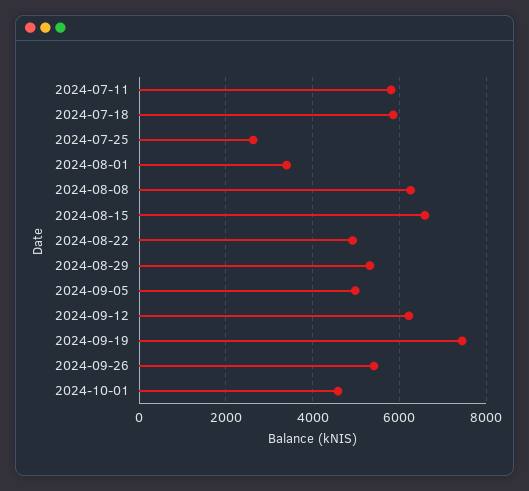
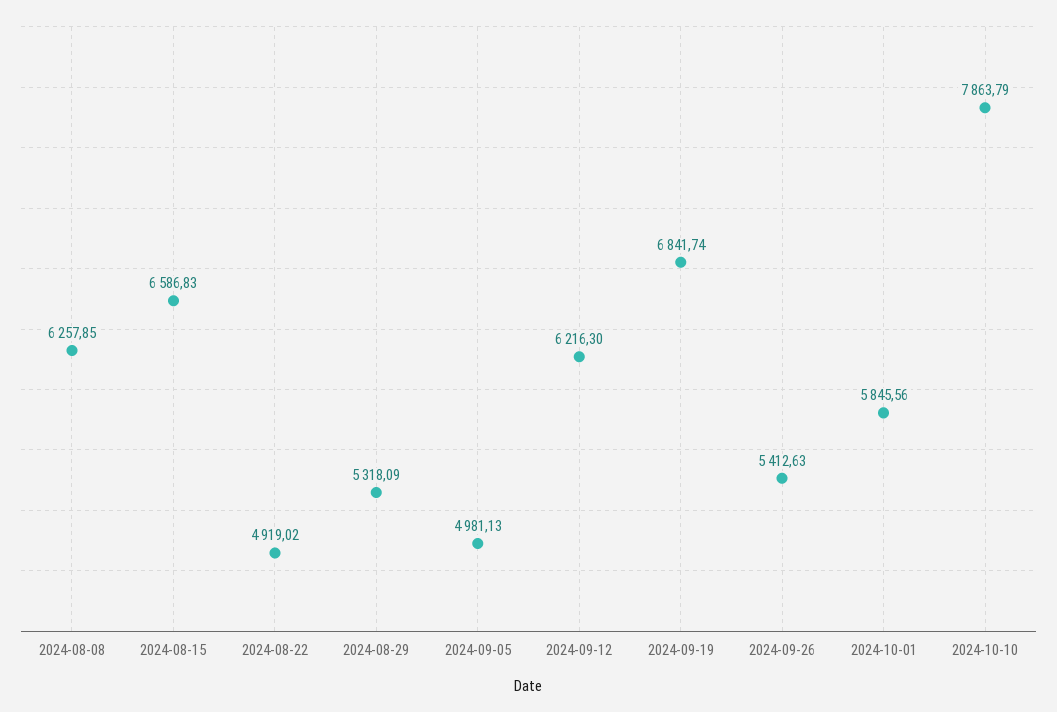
2024-07-11: 5800 -> none
2024-07-18: 5800 -> none
2024-07-25: 2600 -> none
2024-08-01: 3400 -> none
2024-09-19: 7400 -> 6841.74
2024-10-01: 4600 -> 5845.56
2024-10-10: none -> 7863.79

